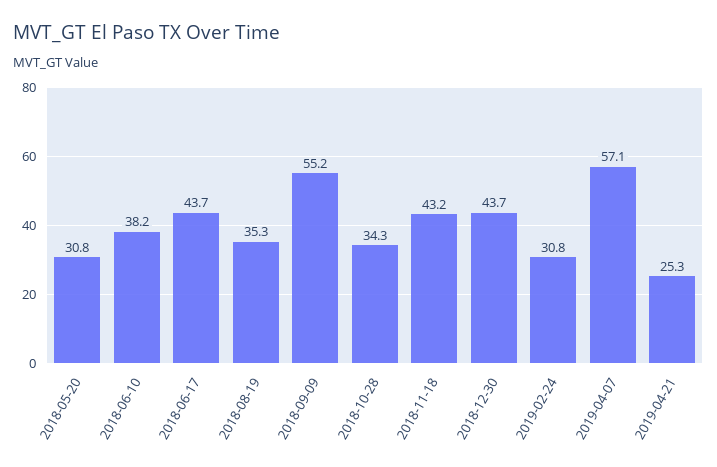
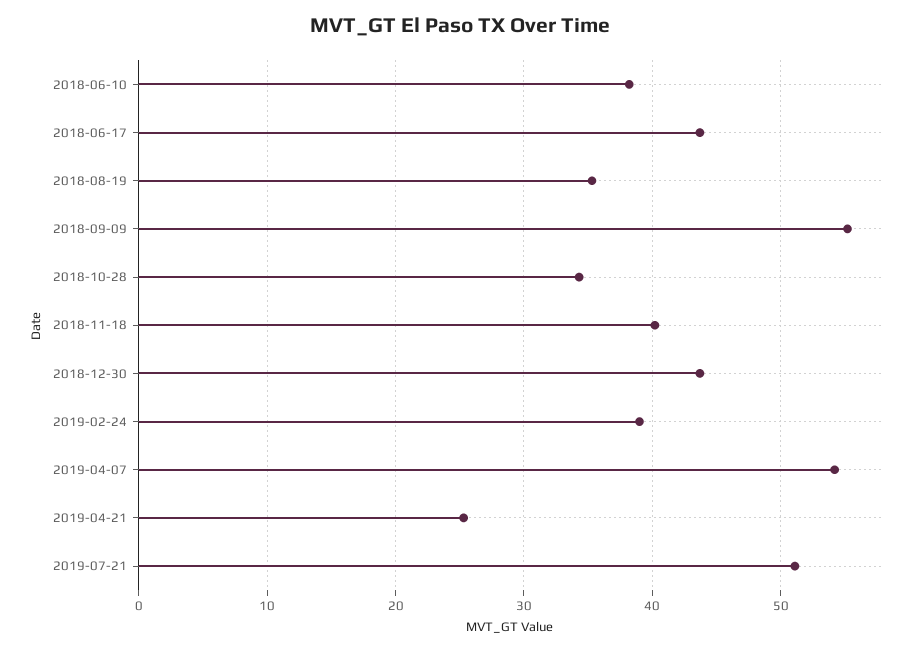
2018-05-20: 30.8 -> none
2018-11-18: 43.2 -> 40
2019-02-24: 30.8 -> 39
2019-04-07: 57.1 -> 54
2019-07-21: none -> 51

